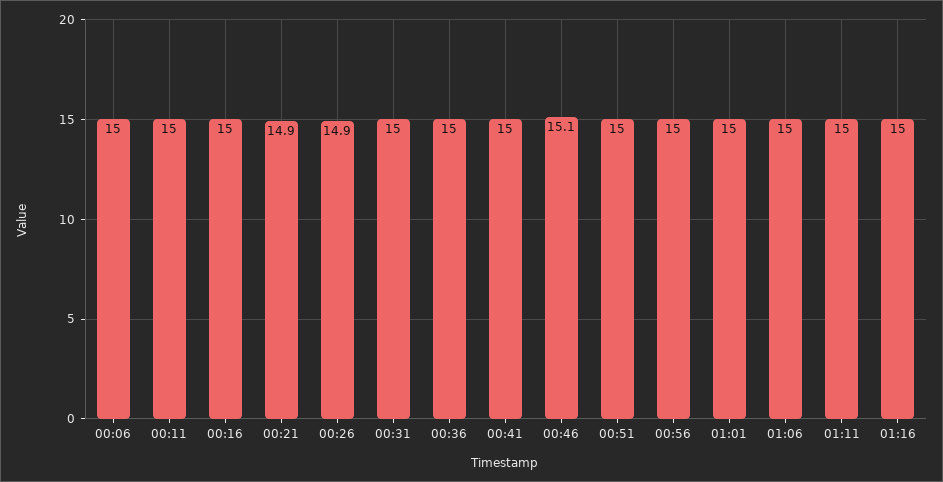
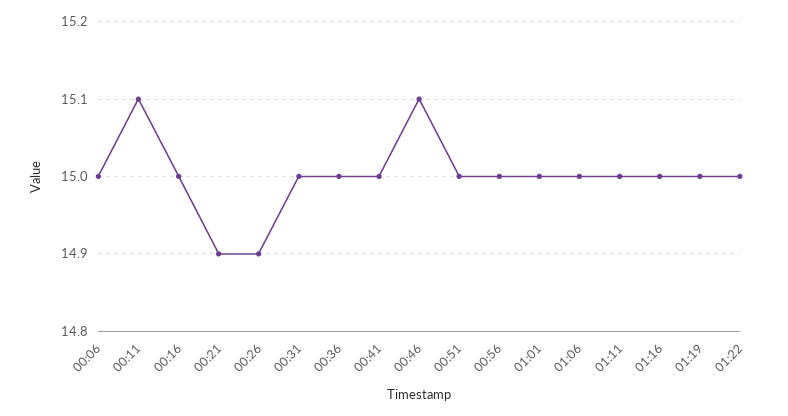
00:11: 15 -> 15.1
01:19: none -> 15
01:22: none -> 15

